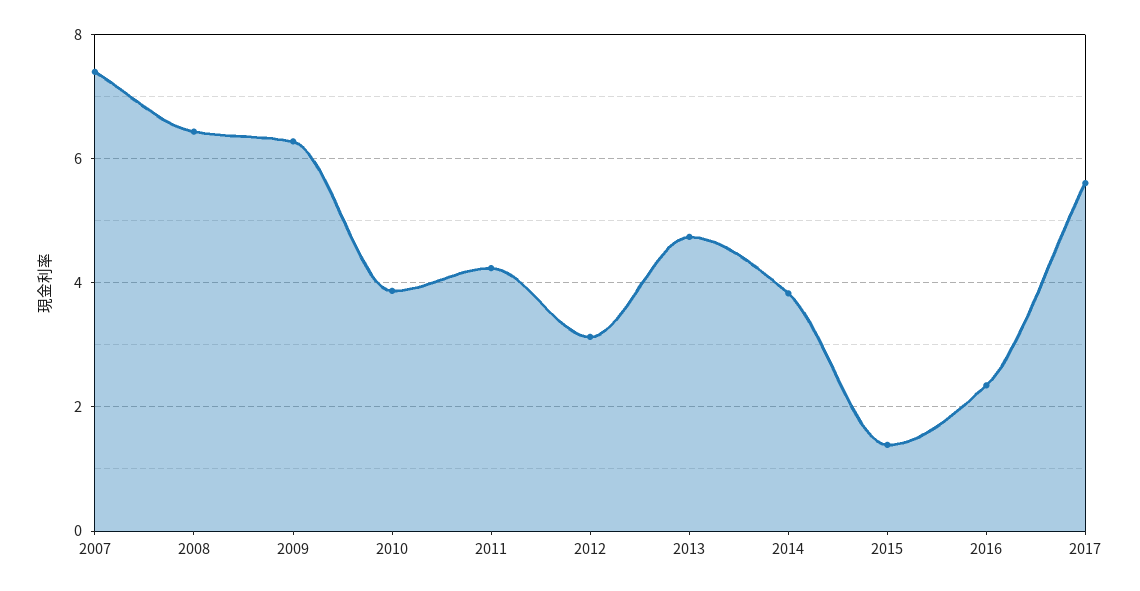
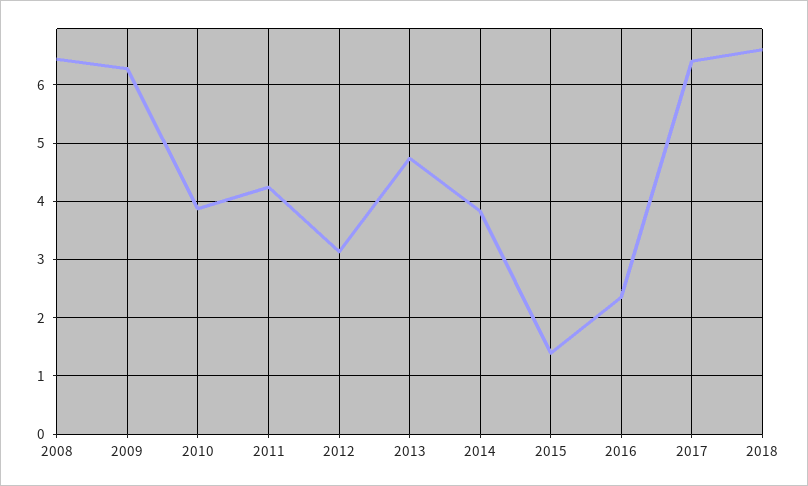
2007: 7.4 -> none
2017: 5.6 -> 6.4
2018: none -> 6.6

